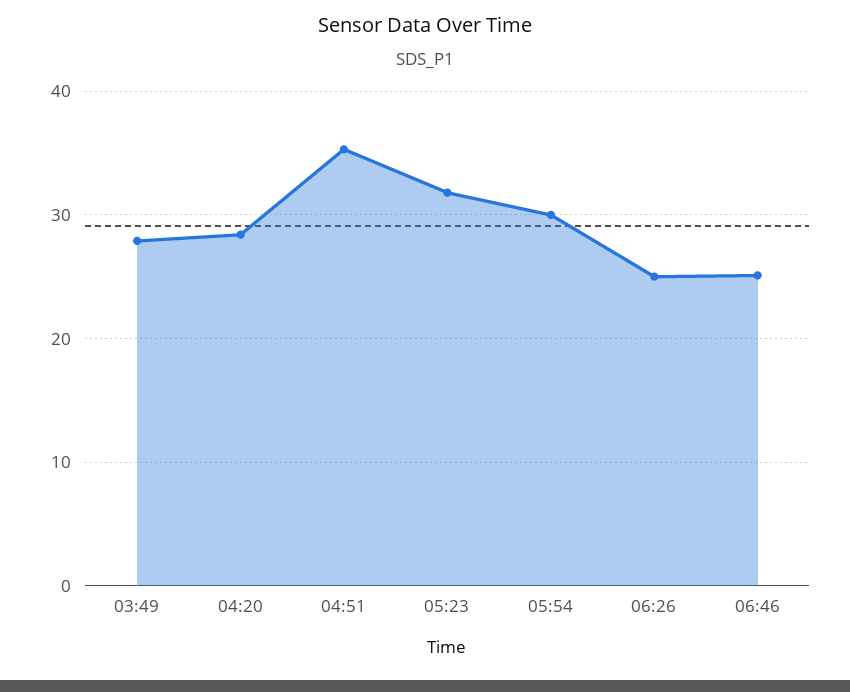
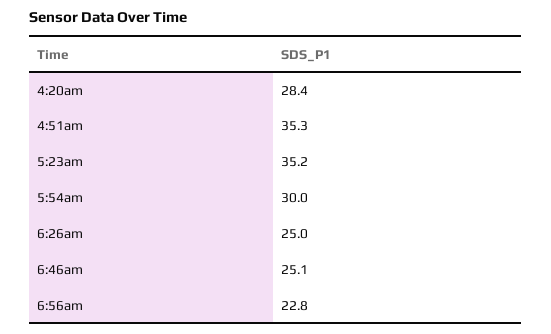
03:49: 28 -> none
05:23: 32 -> 35.2
6:56am: none -> 22.8

